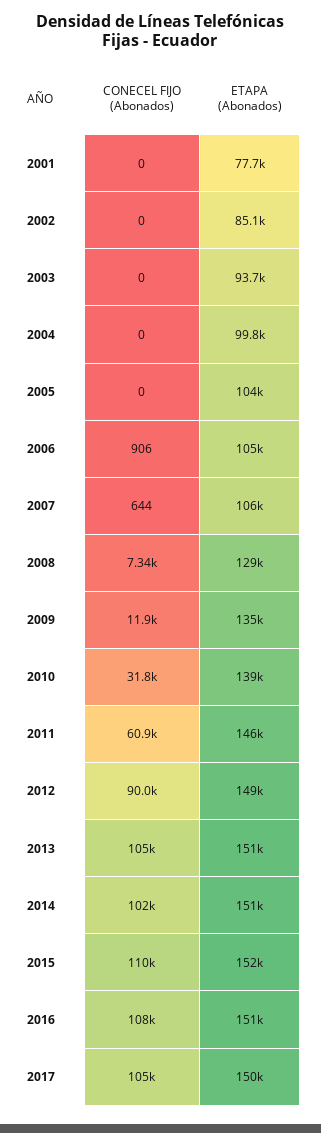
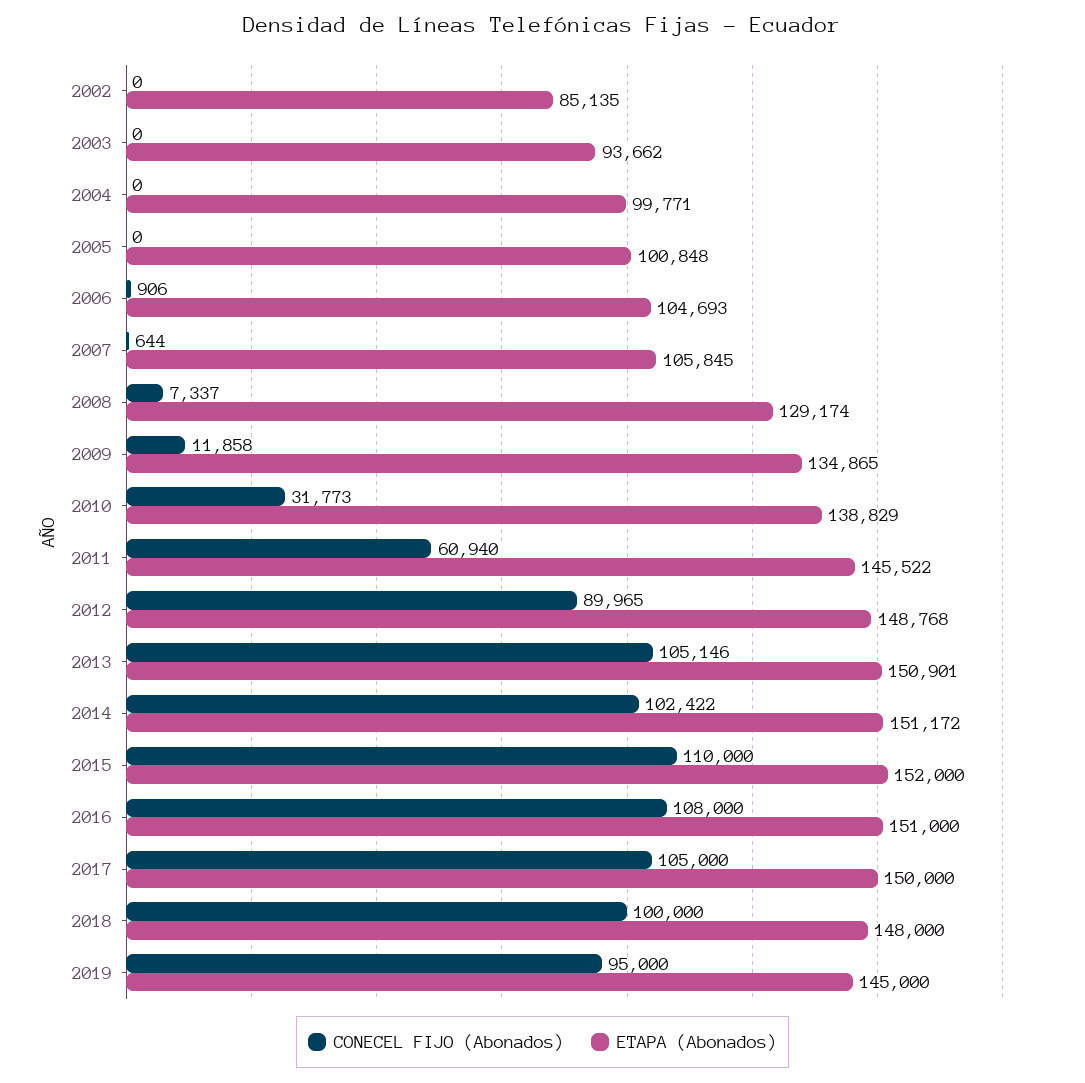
CONECEL FIJO (Abonados), 2001: 0 -> none
ETAPA (Abonados), 2001: 77700 -> none
ETAPA (Abonados), 2005: 104000 -> 100848
CONECEL FIJO (Abonados), 2018: none -> 100000
ETAPA (Abonados), 2018: none -> 148000
CONECEL FIJO (Abonados), 2019: none -> 95000
ETAPA (Abonados), 2019: none -> 145000

